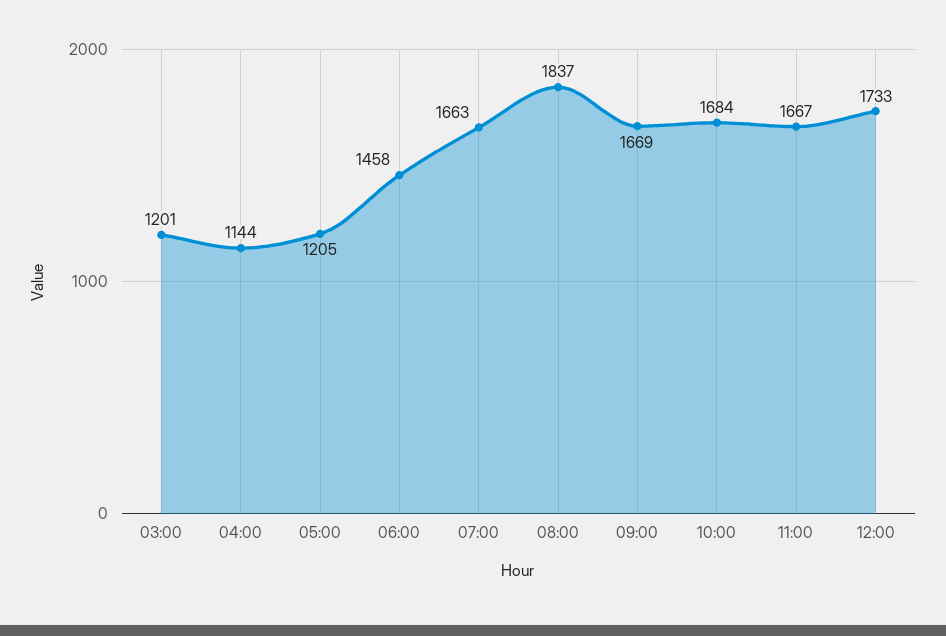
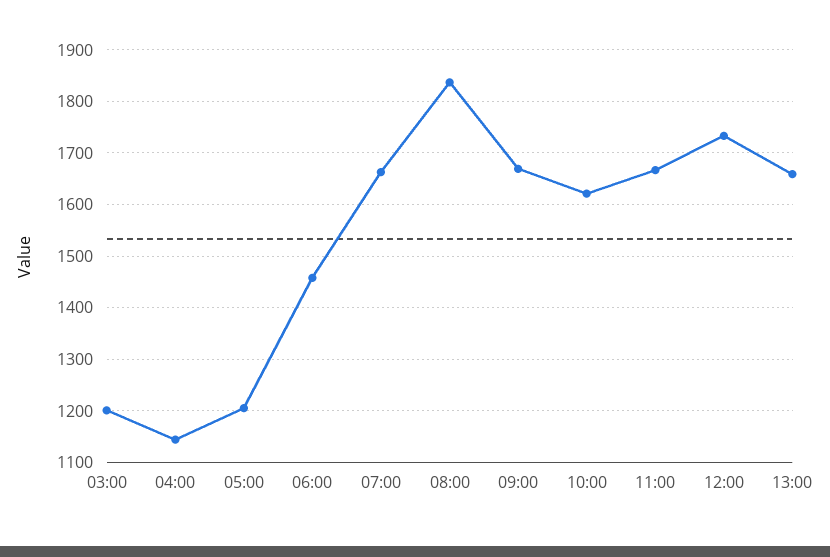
10:00: 1684 -> 1620
13:00: none -> 1660

